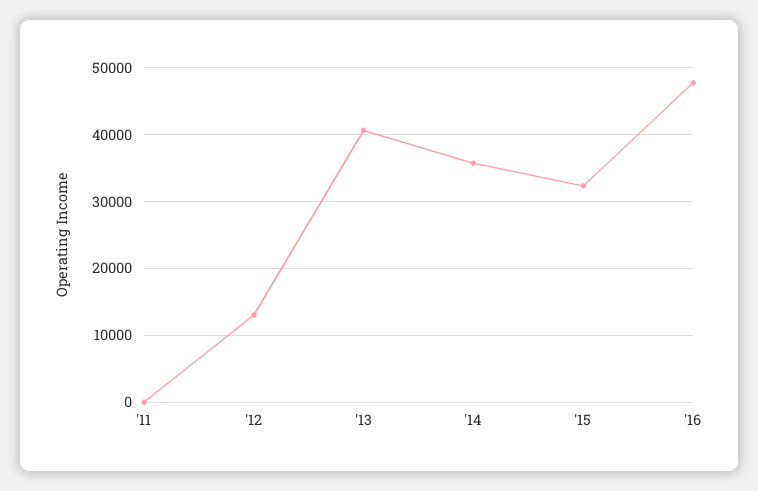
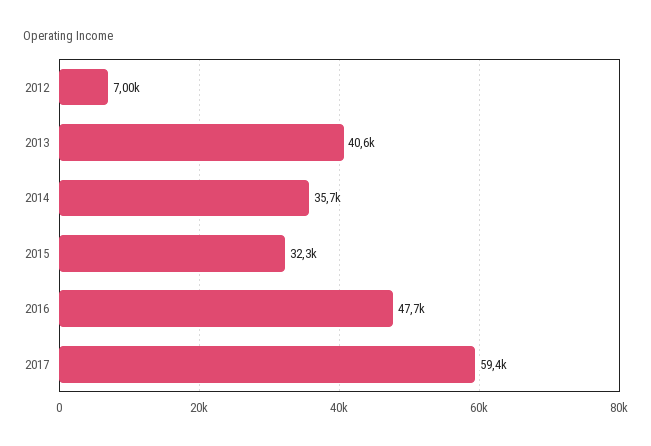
'11: 0 -> none
'12: 13000 -> 7000
2017: none -> 59400

